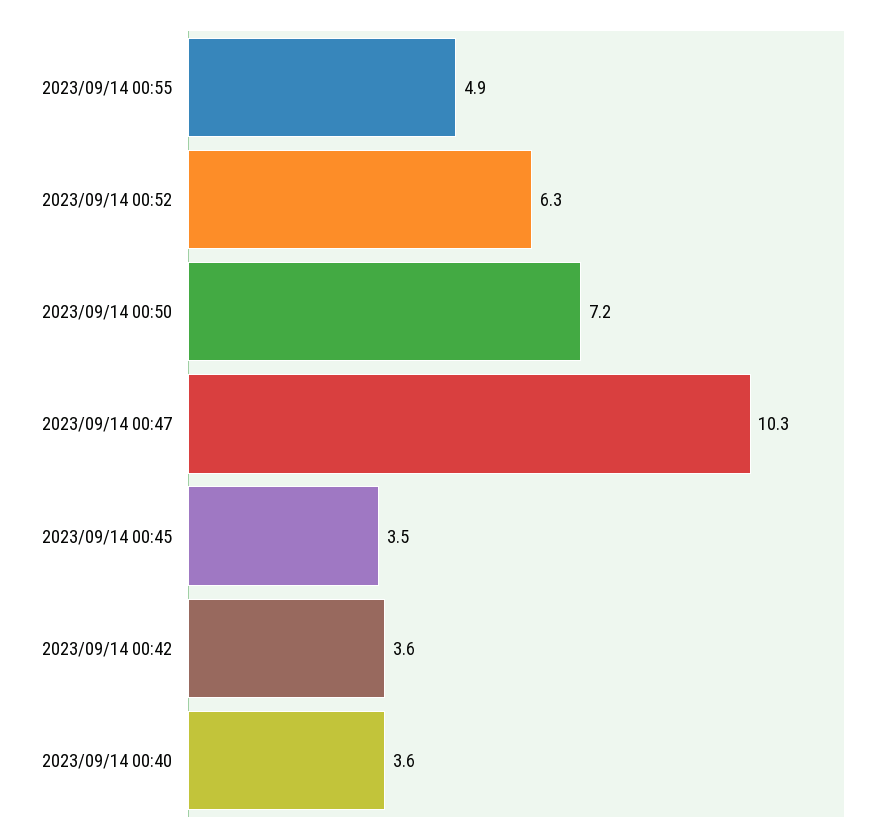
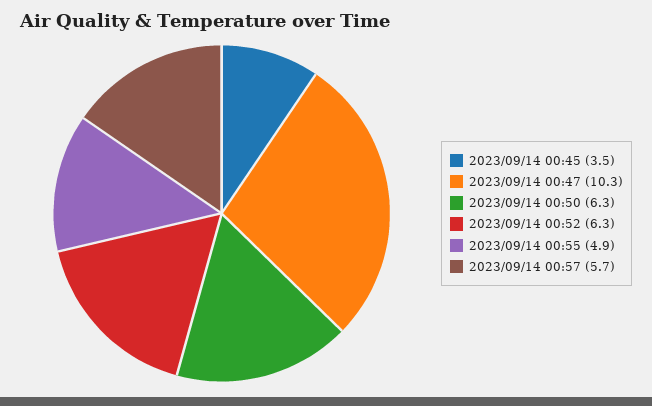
2023/09/14 00:50: 7.2 -> 6.3
2023/09/14 00:42: 3.6 -> none
2023/09/14 00:40: 3.6 -> none
2023/09/14 00:57: none -> 5.7

